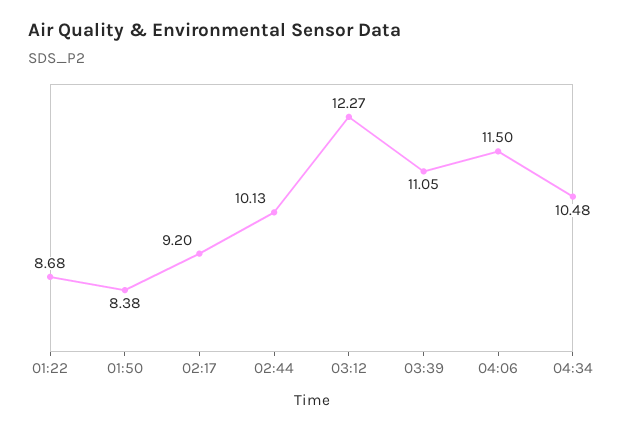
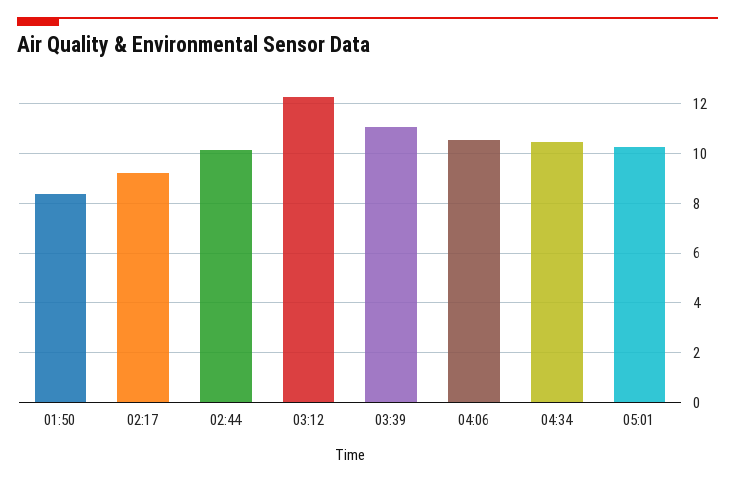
01:22: 8.68 -> none
04:06: 11.5 -> 10.5
05:01: none -> 10.25

